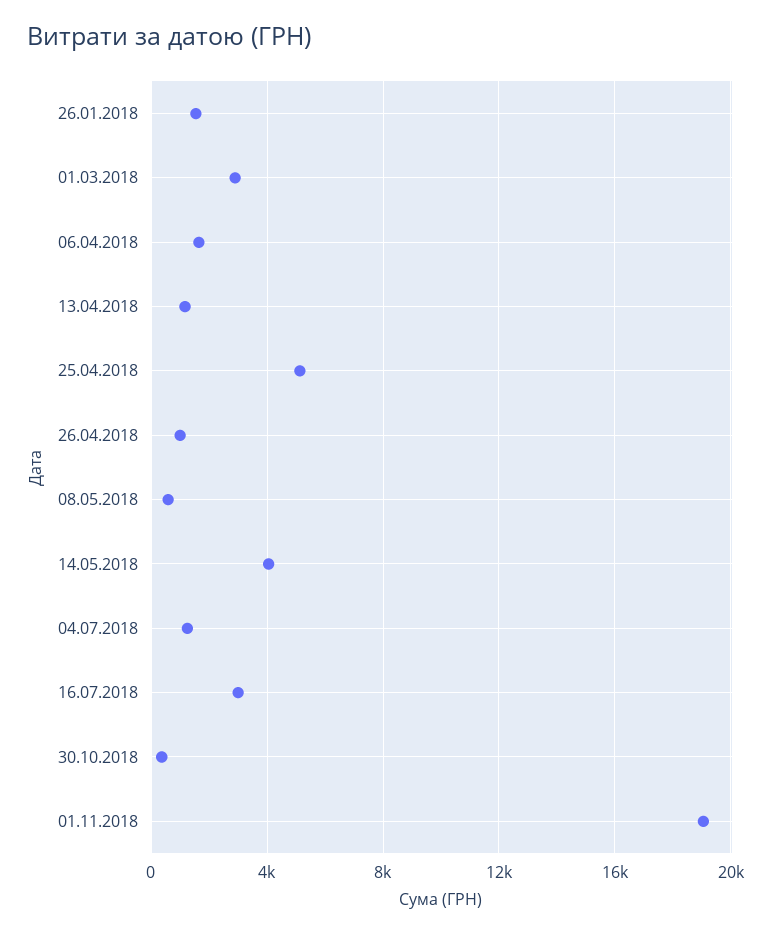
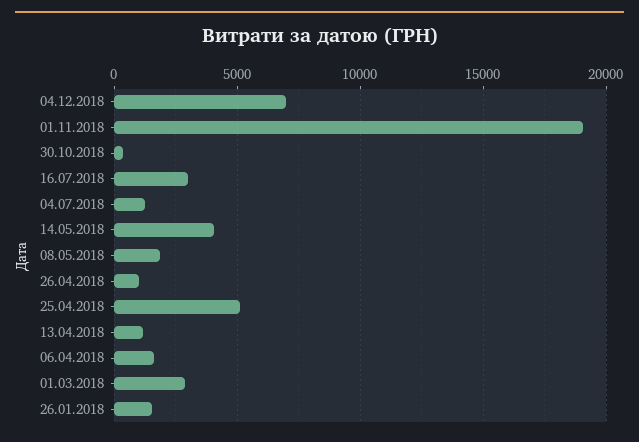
08.05.2018: 500 -> 2000
04.12.2018: none -> 7000

